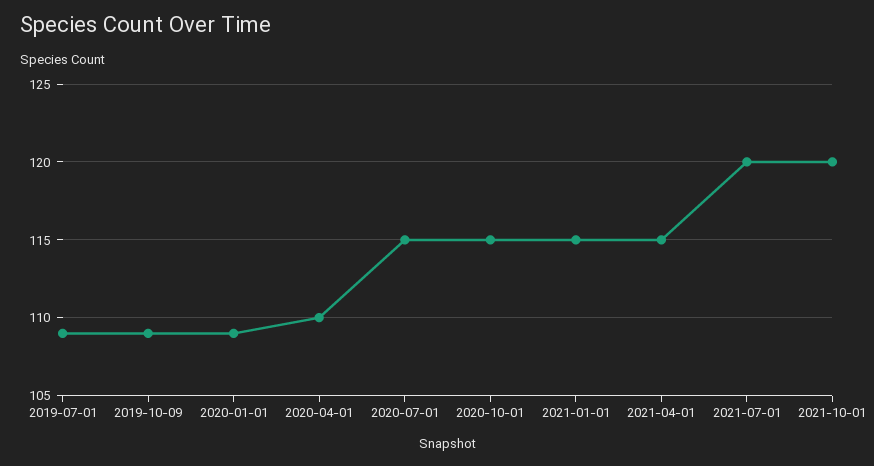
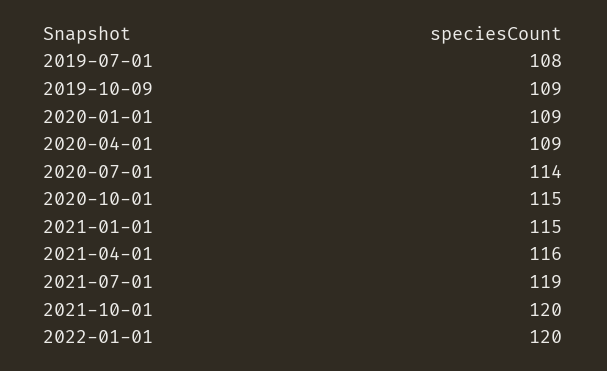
2019-07-01: 109 -> 108
2020-04-01: 110 -> 109
2020-07-01: 115 -> 114
2021-04-01: 115 -> 116
2021-07-01: 120 -> 119
2022-01-01: none -> 120

